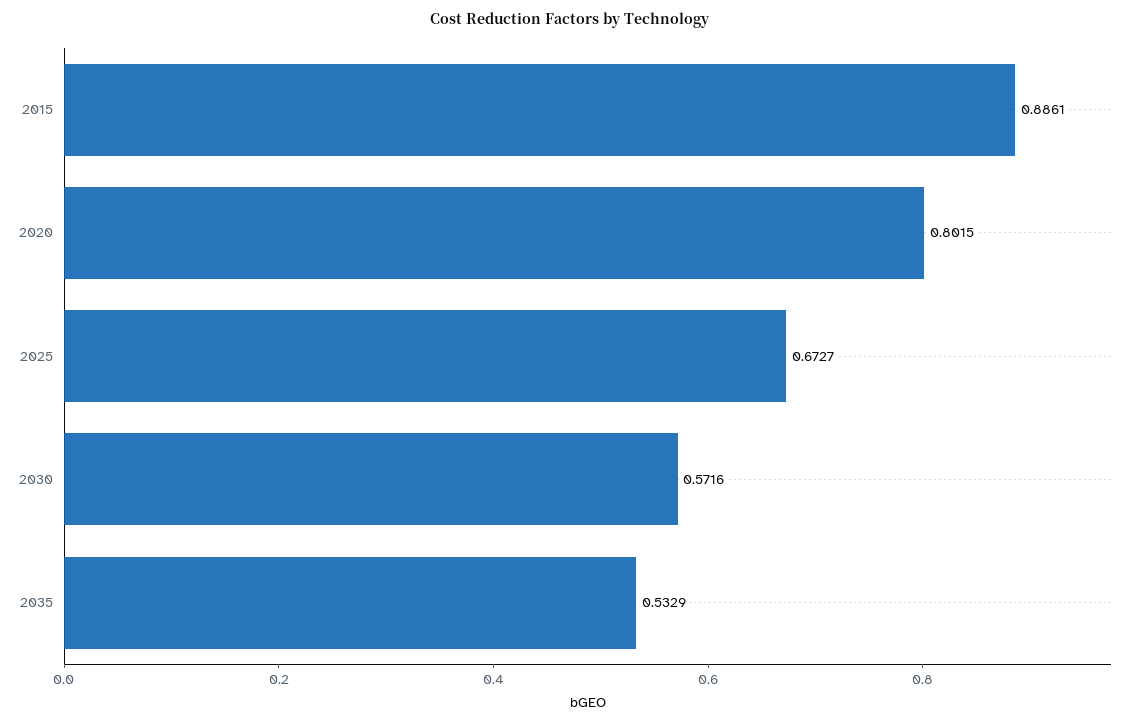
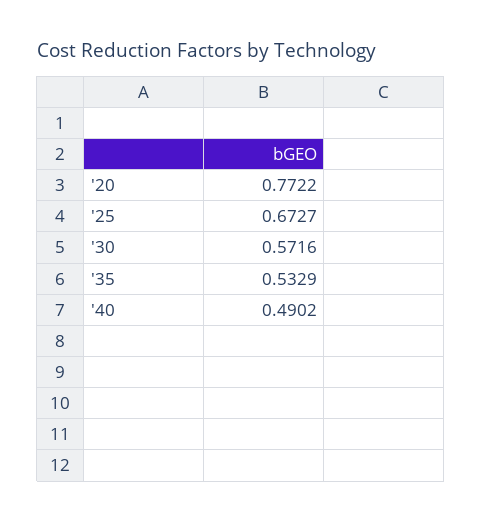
2015: 0.8861 -> none
2020: 0.8015 -> 0.7722
'40: none -> 0.4902

